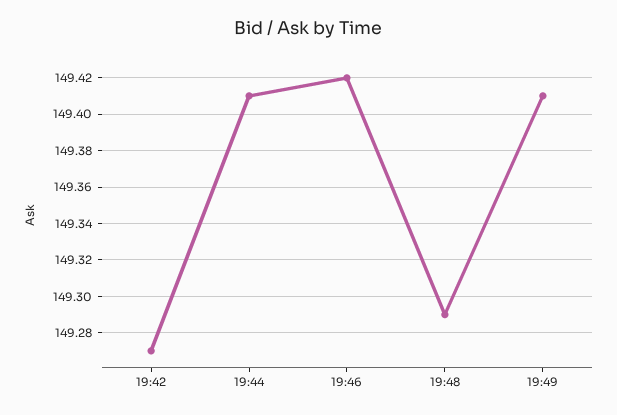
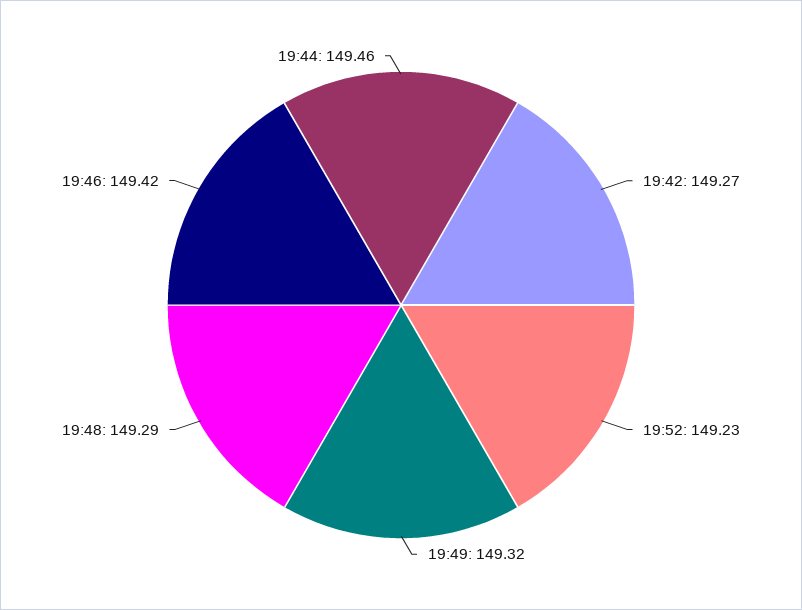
19:44: 149.41 -> 149.46
19:49: 149.41 -> 149.32
19:52: none -> 149.23

